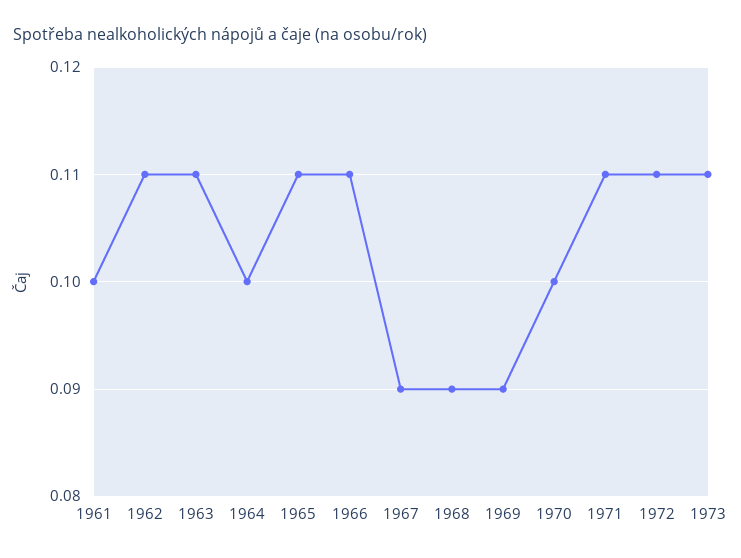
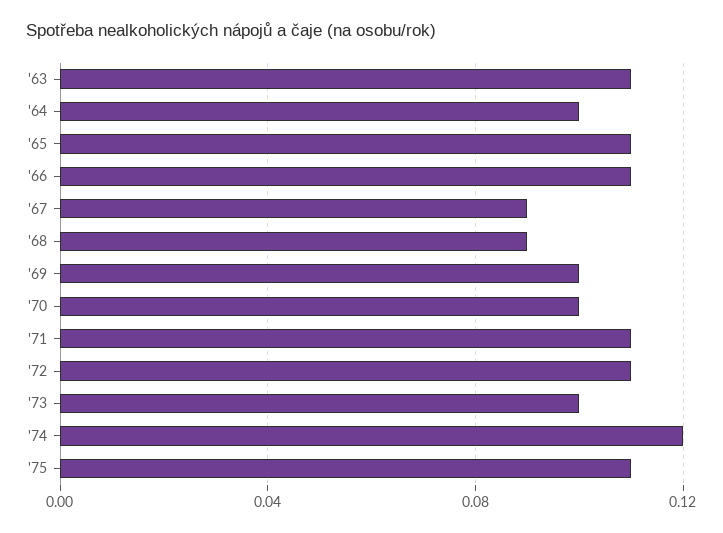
1961: 0.1 -> none
1962: 0.11 -> none
1969: 0.09 -> 0.1
1973: 0.11 -> 0.1
'74: none -> 0.12
'75: none -> 0.11

